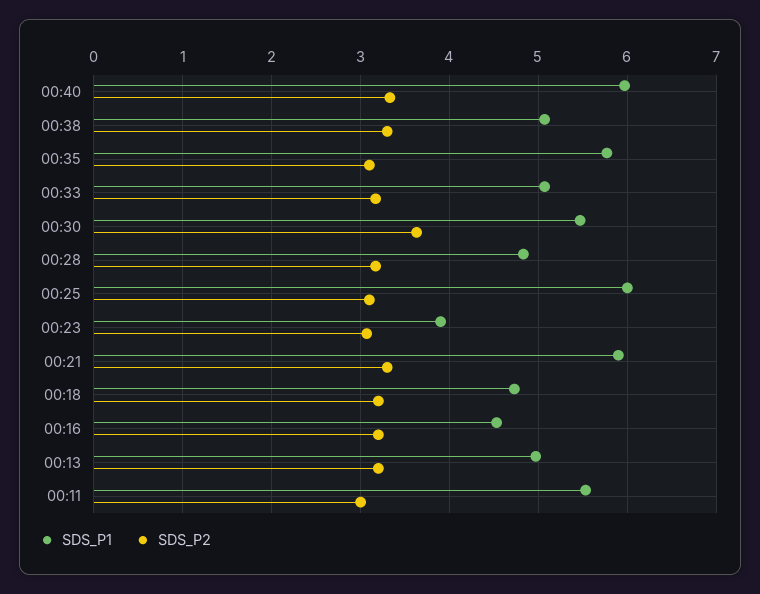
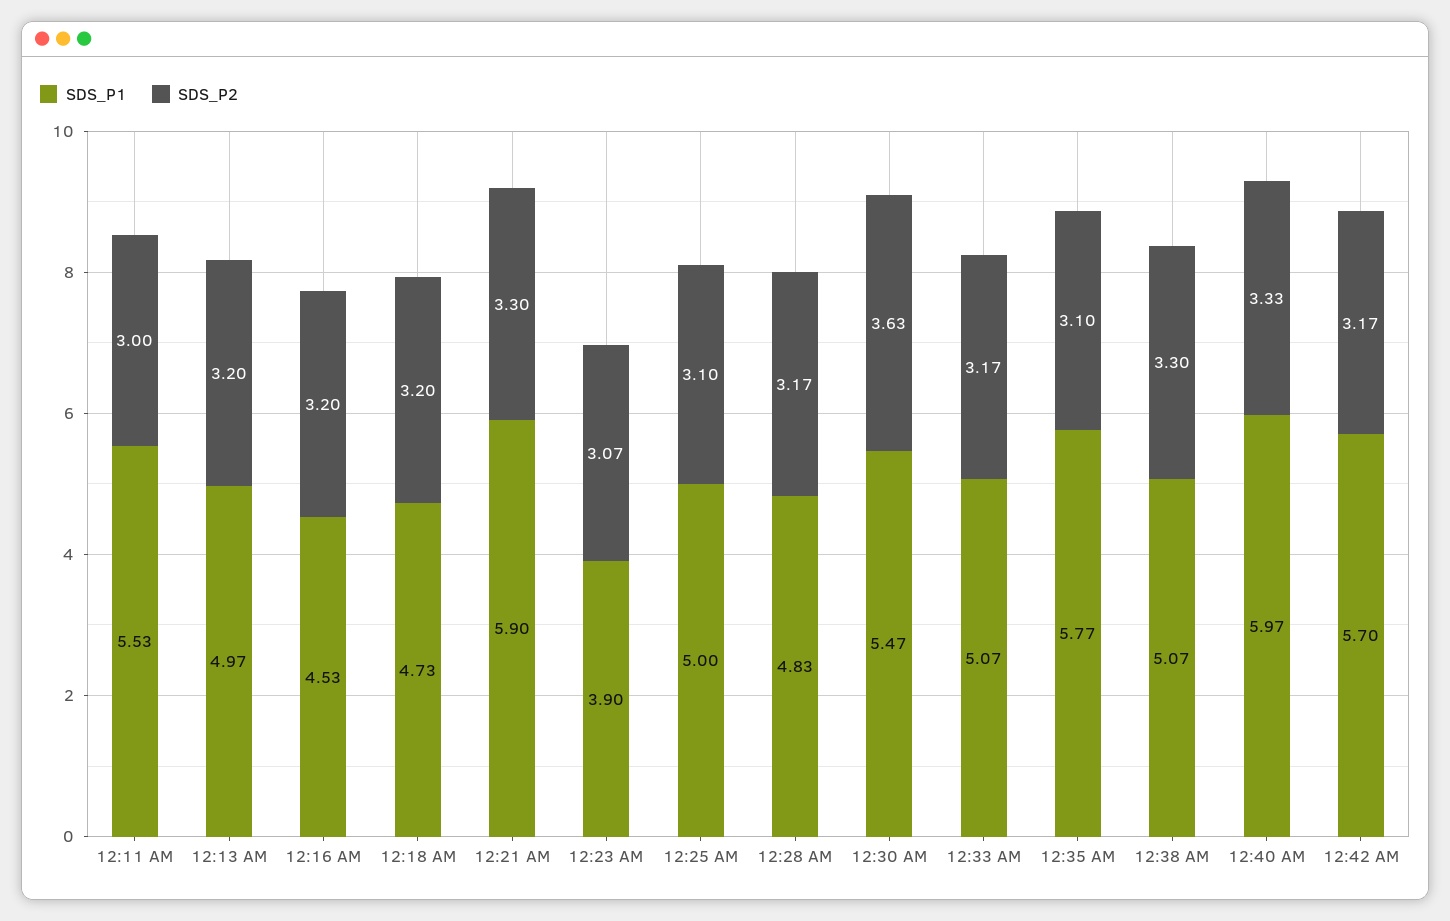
SDS_P1, 00:25: 6 -> 5
SDS_P1, 12:42 AM: none -> 5.7
SDS_P2, 12:42 AM: none -> 3.17

